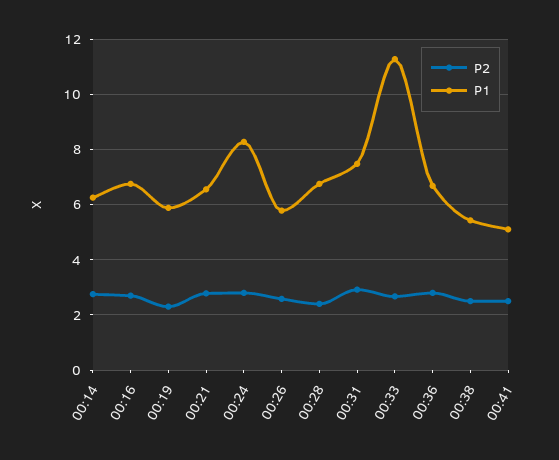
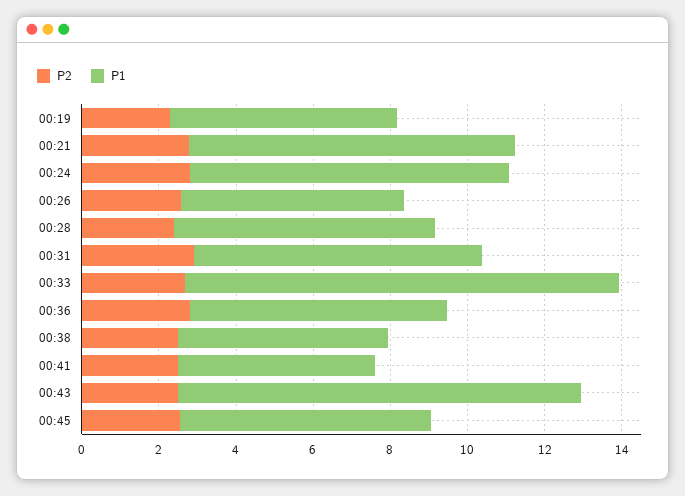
P2, 00:14: 2.75 -> none
P1, 00:14: 6.25 -> none
P2, 00:16: 2.75 -> none
P1, 00:16: 6.75 -> none
P1, 00:21: 6.5 -> 8.5
P2, 00:43: none -> 2.5
P1, 00:43: none -> 10.5
P2, 00:45: none -> 2.5
P1, 00:45: none -> 6.5

